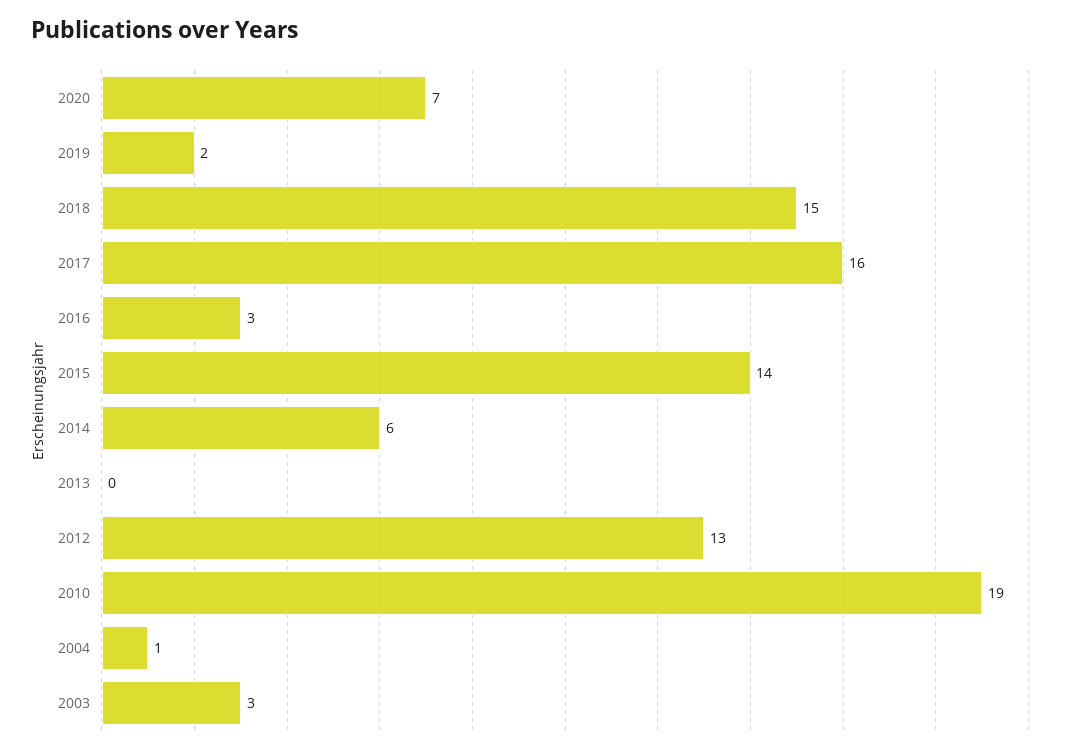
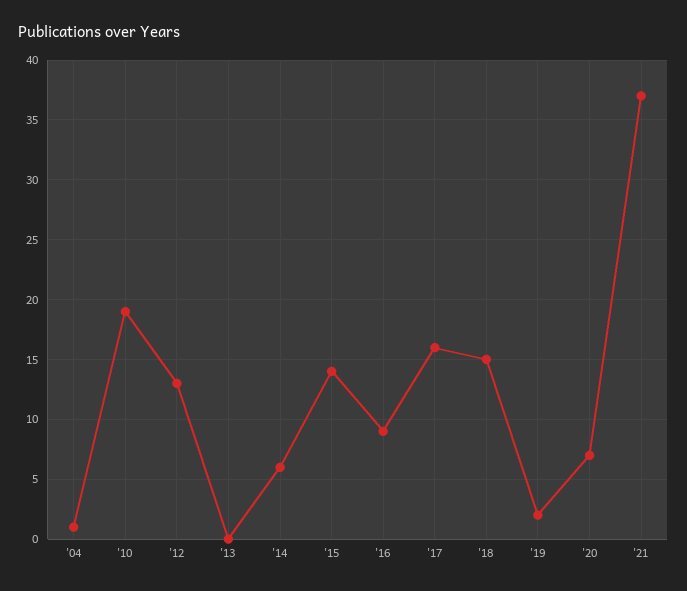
2016: 3 -> 9
2003: 3 -> none
'21: none -> 37

